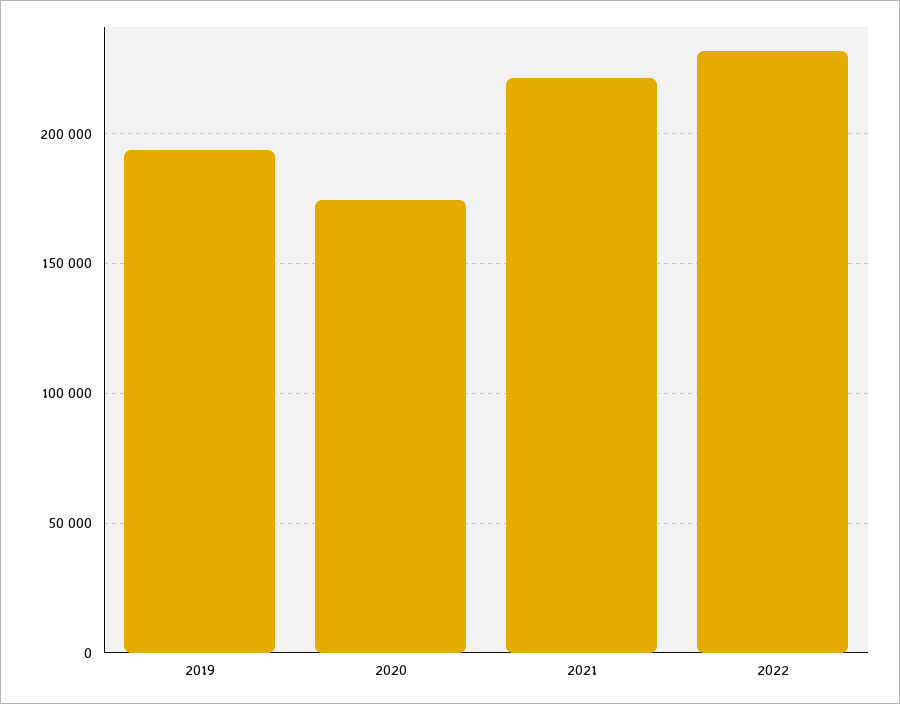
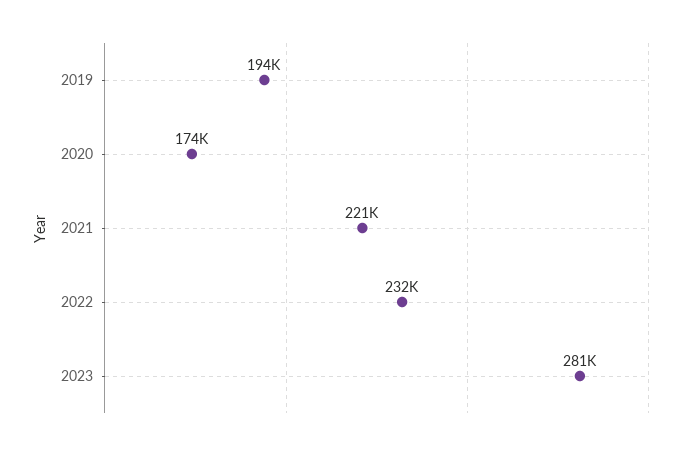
2023: none -> 281000

